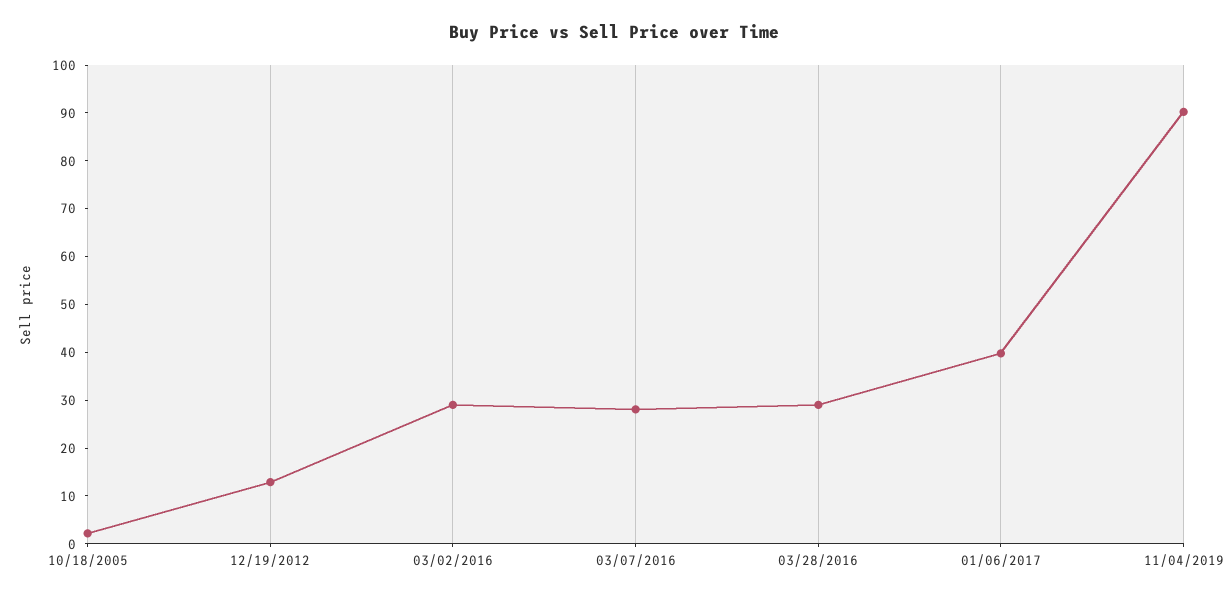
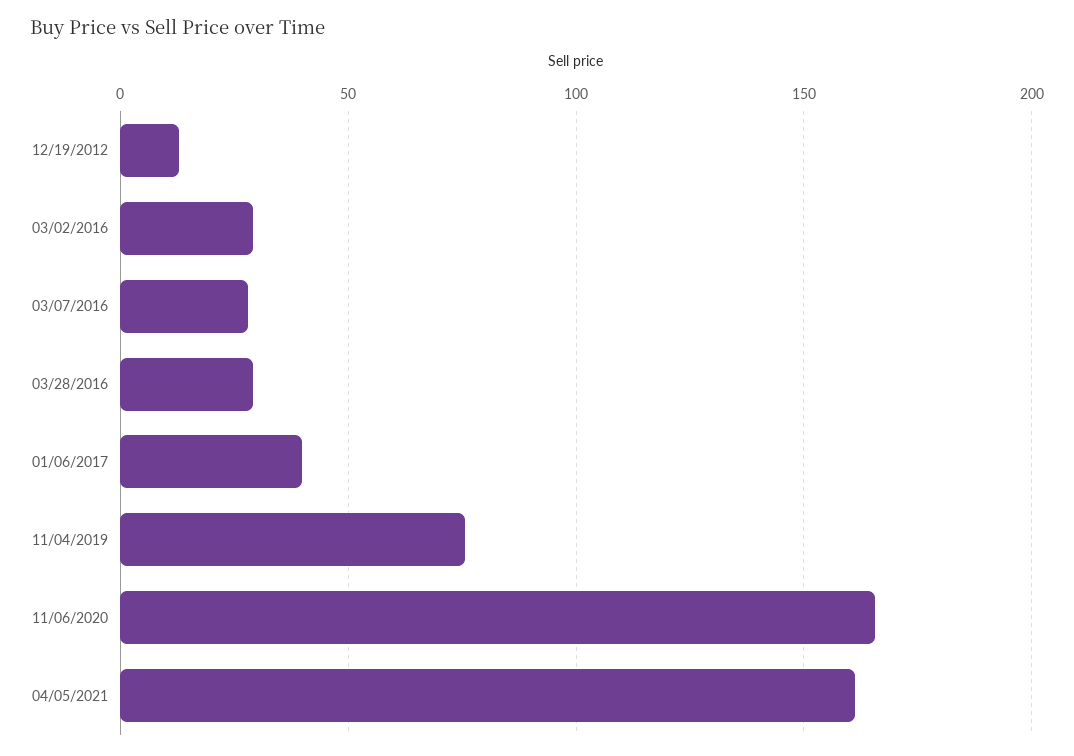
10/18/2005: 2 -> none
11/04/2019: 90 -> 75
11/06/2020: none -> 165
04/05/2021: none -> 160

